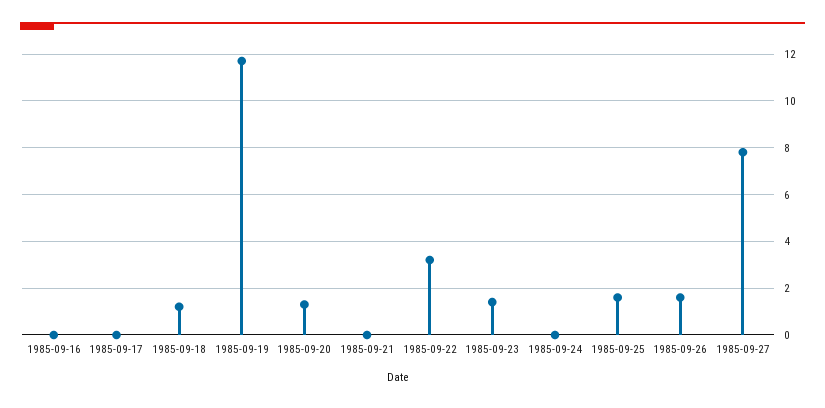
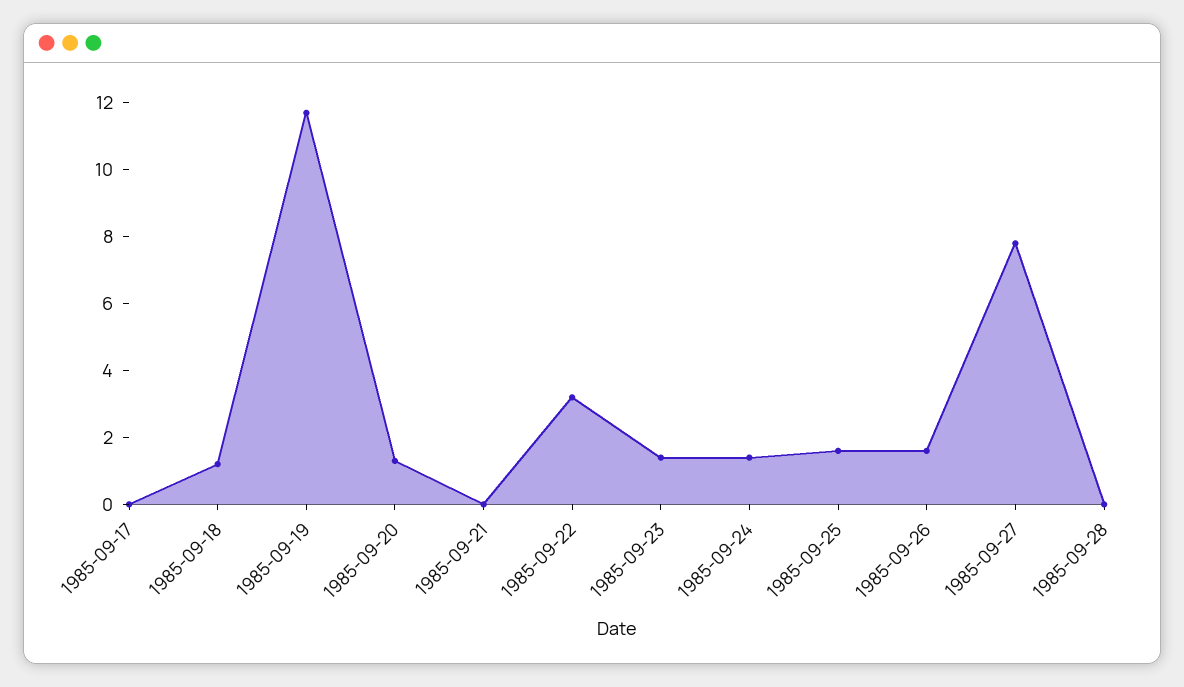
1985-09-16: 0 -> none
1985-09-24: 0 -> 1.5
1985-09-28: none -> 0

